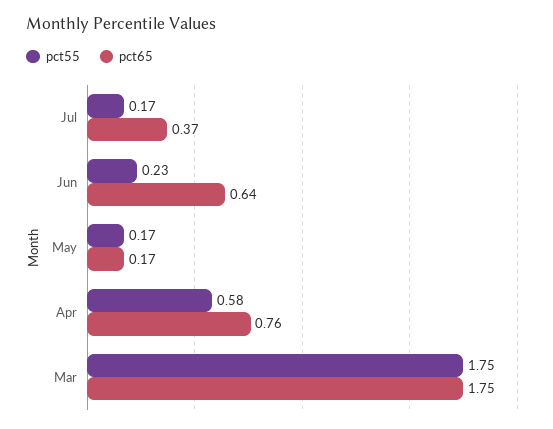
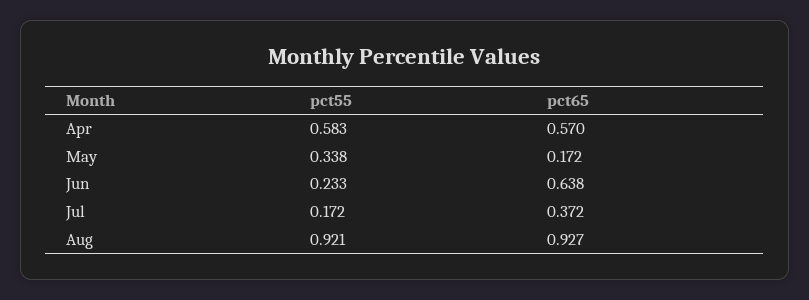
pct55, May: 0.17 -> 0.338
pct65, Apr: 0.76 -> 0.57
pct55, Mar: 1.75 -> none
pct65, Mar: 1.75 -> none
pct55, Aug: none -> 0.921
pct65, Aug: none -> 0.927

